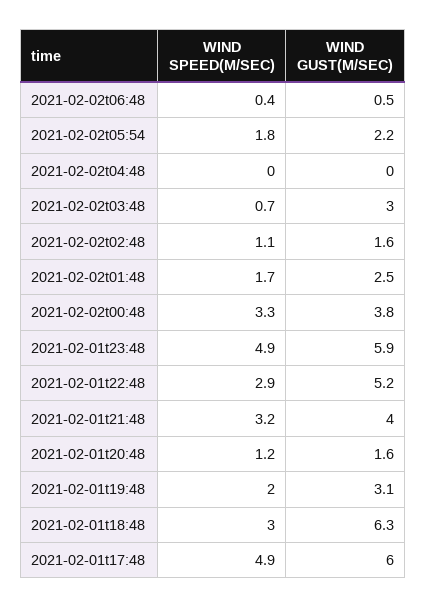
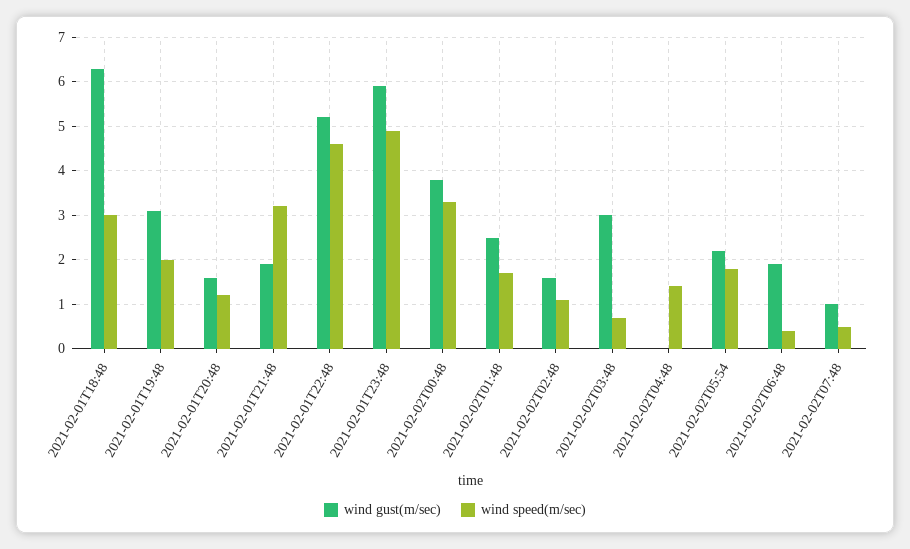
WIND GUST(M/SEC), 2021-02-02t06:48: 0.5 -> 2
WIND SPEED(M/SEC), 2021-02-02t04:48: 0 -> 1.5
WIND SPEED(M/SEC), 2021-02-01t22:48: 2.9 -> 4.5
WIND GUST(M/SEC), 2021-02-01t21:48: 4 -> 2
WIND SPEED(M/SEC), 2021-02-01t17:48: 4.9 -> none
WIND GUST(M/SEC), 2021-02-01t17:48: 6 -> none
WIND GUST(M/SEC), 2021-02-02T07:48: none -> 1
WIND SPEED(M/SEC), 2021-02-02T07:48: none -> 0.5

